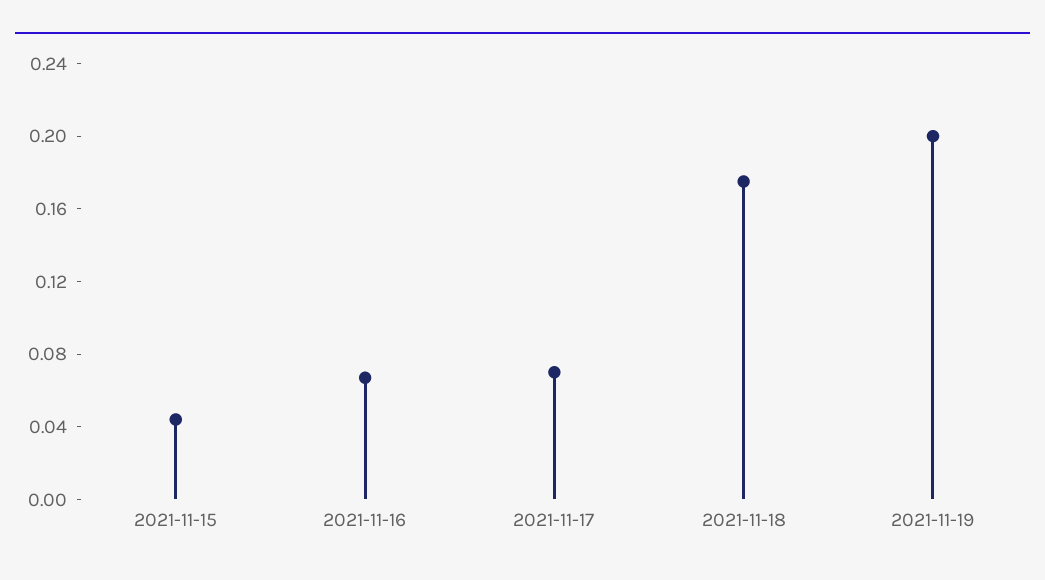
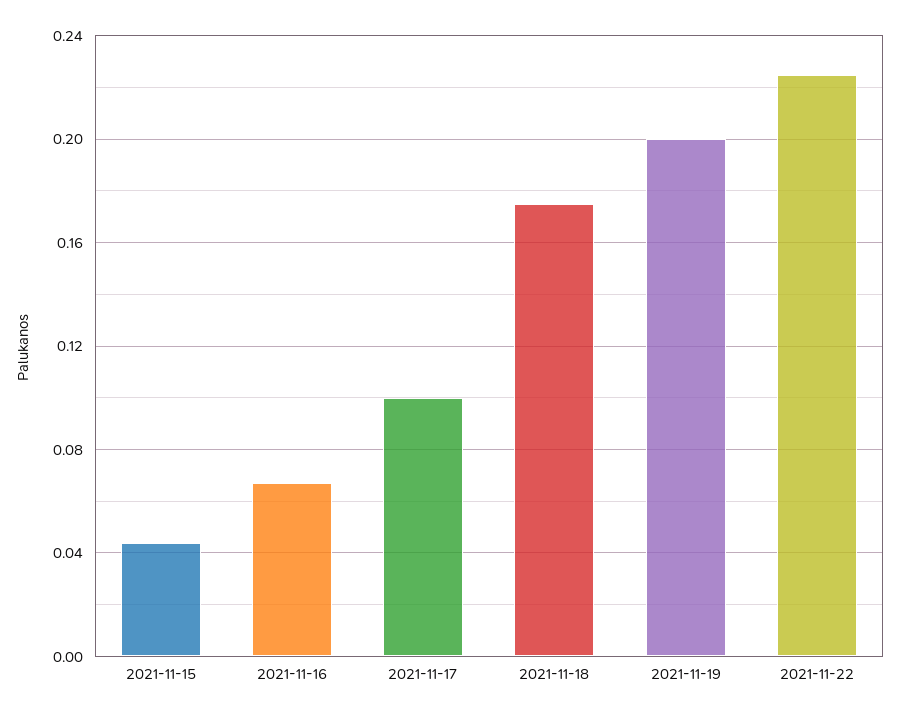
2021-11-17: 0.07 -> 0.1
2021-11-22: none -> 0.225

